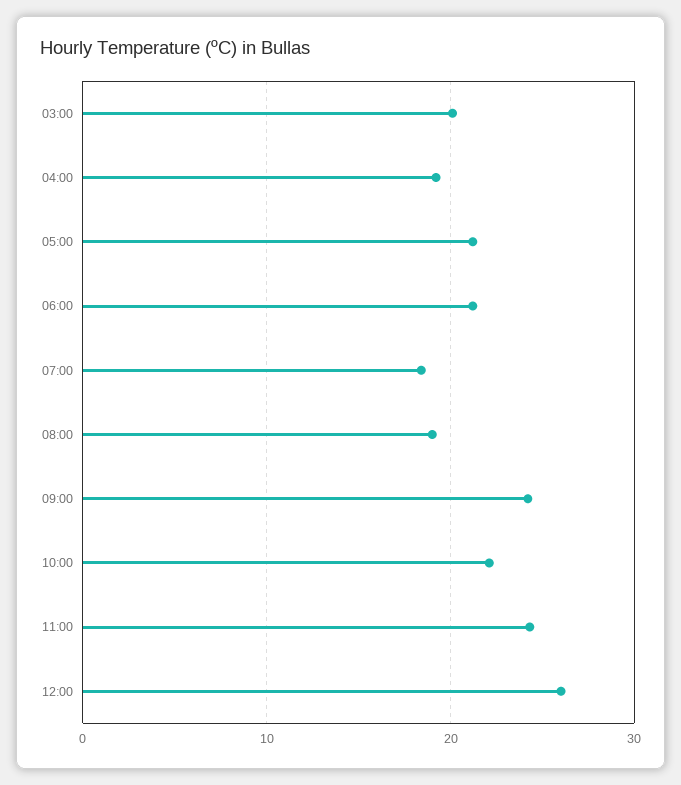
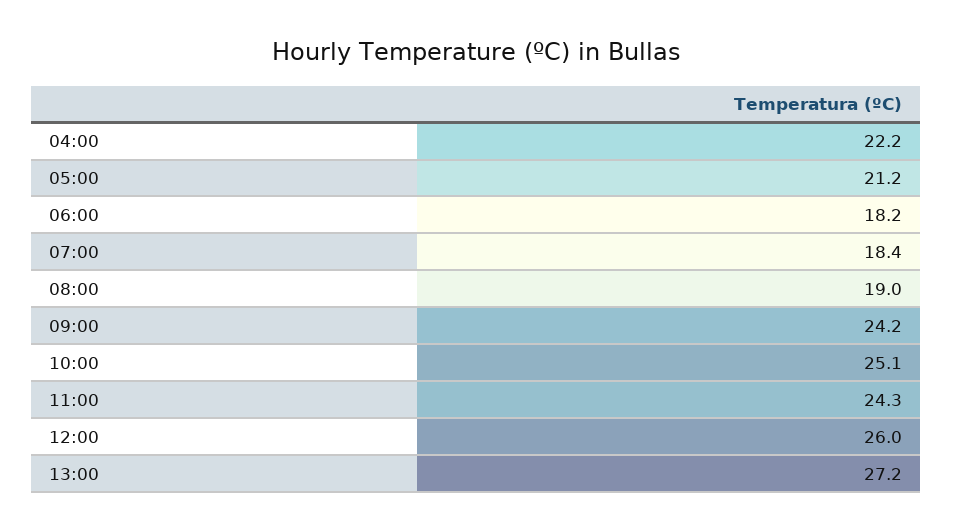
03:00: 20 -> none
04:00: 19 -> 22.2
06:00: 21 -> 18.2
10:00: 22 -> 25.1
13:00: none -> 27.2

